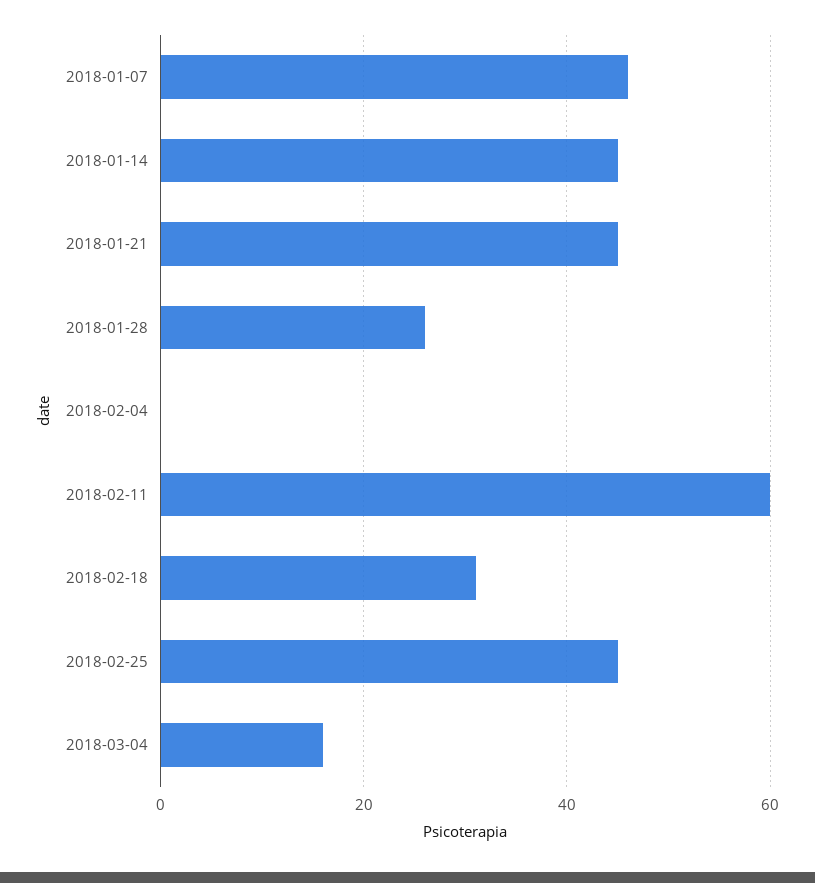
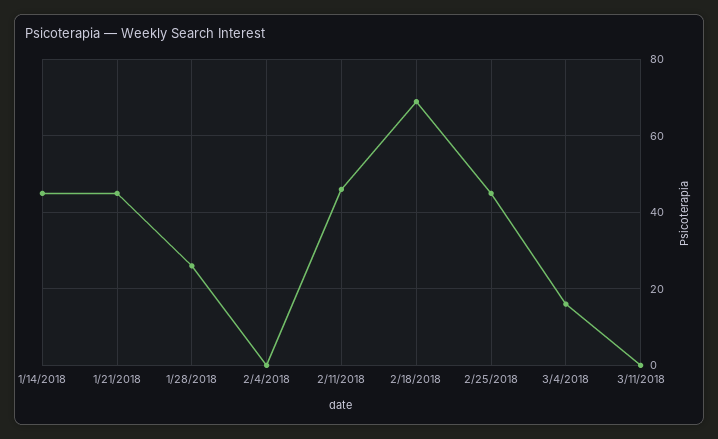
2018-01-07: 45 -> none
2018-02-11: 60 -> 45
2018-02-18: 30 -> 70
3/11/2018: none -> 0

